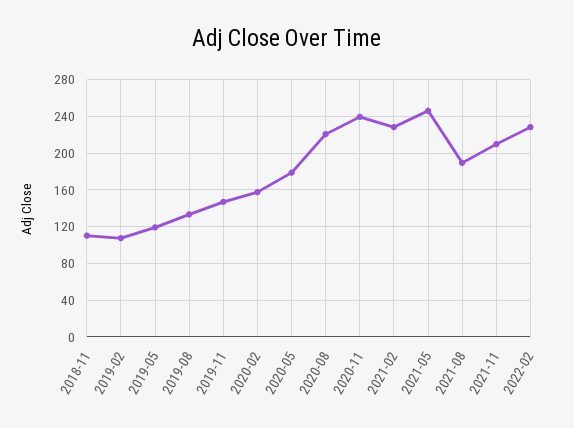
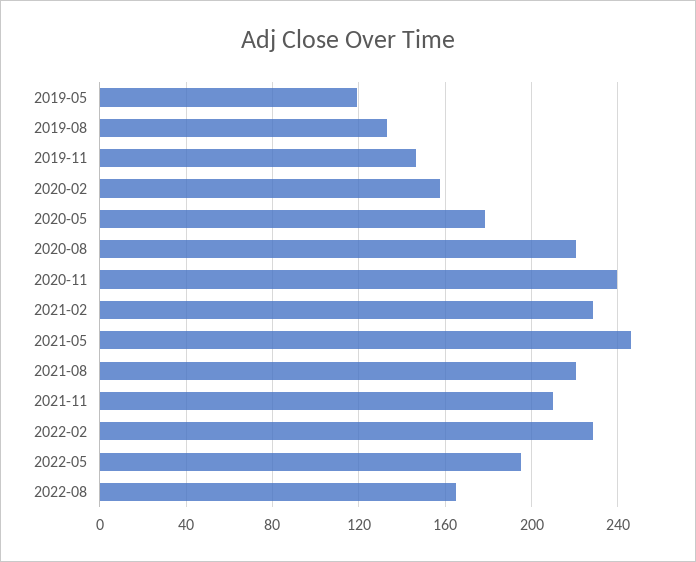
2018-11: 110 -> none
2019-02: 110 -> none
2021-08: 190 -> 220
2022-05: none -> 195
2022-08: none -> 165

